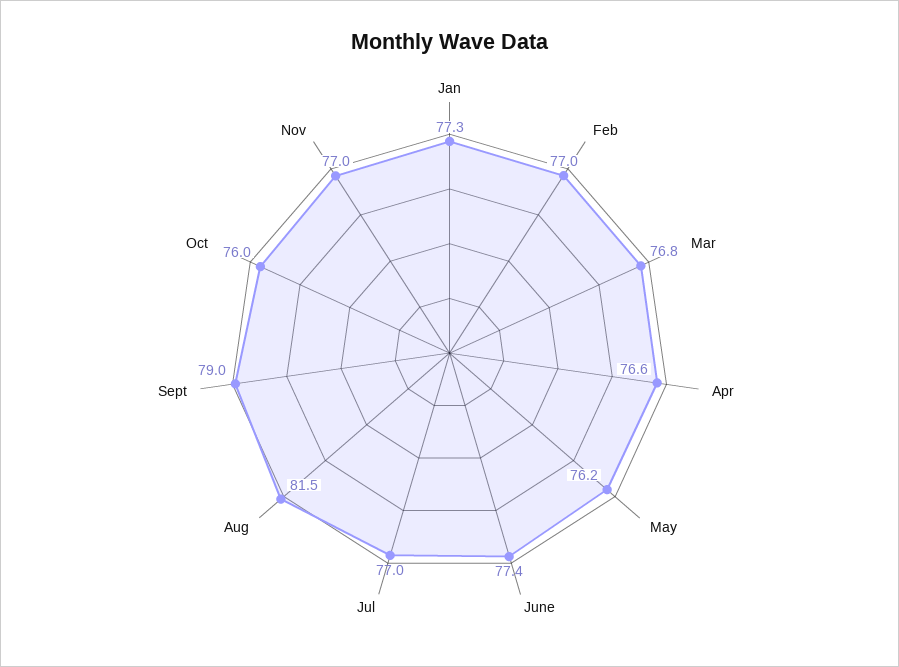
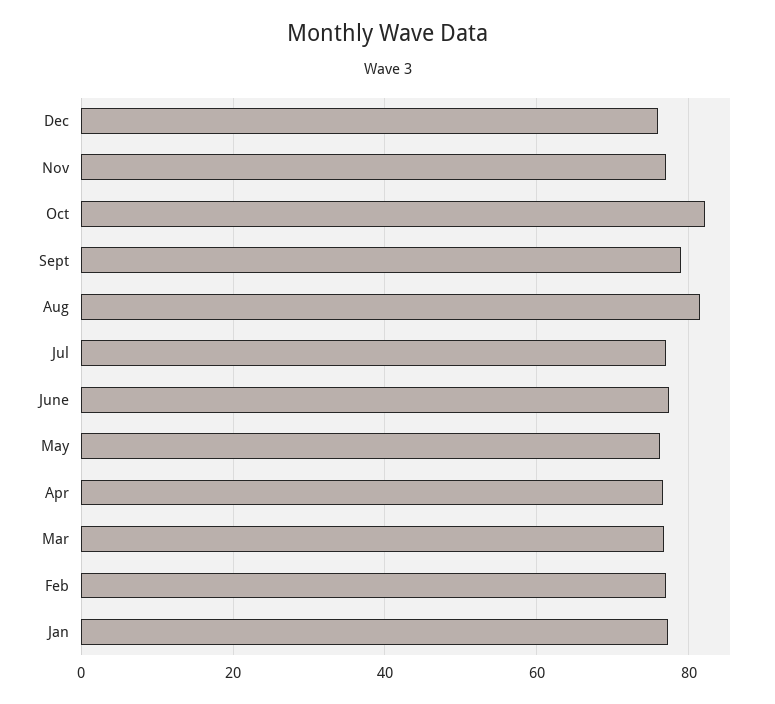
Oct: 76 -> 82
Dec: none -> 76

